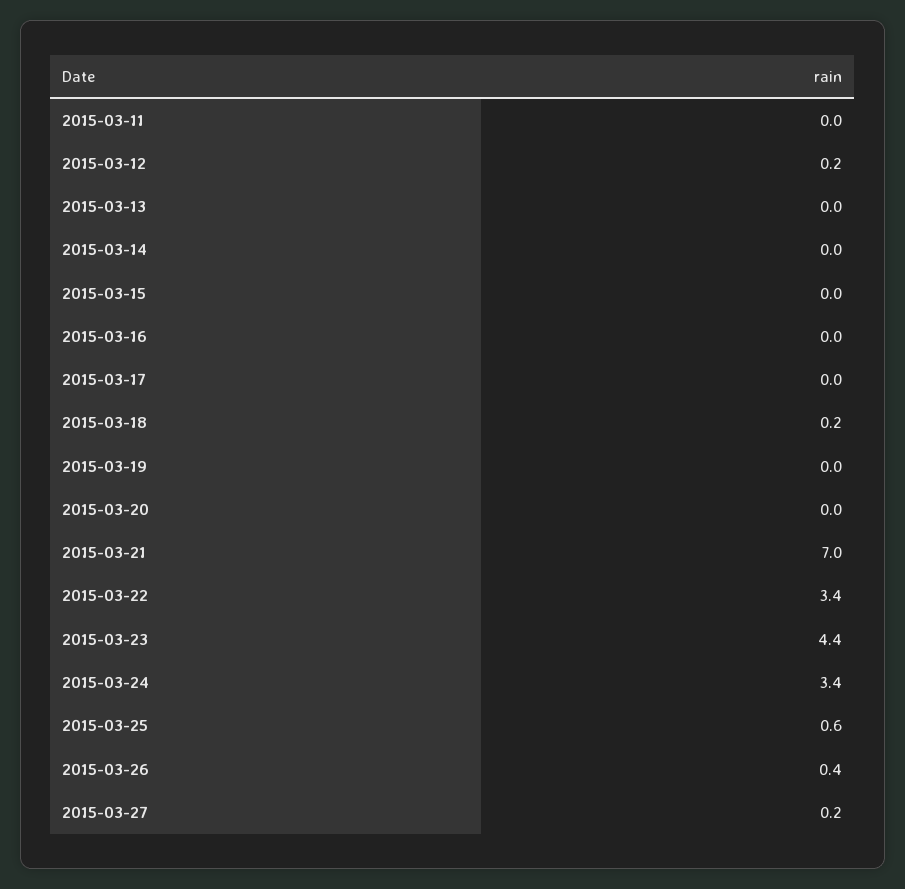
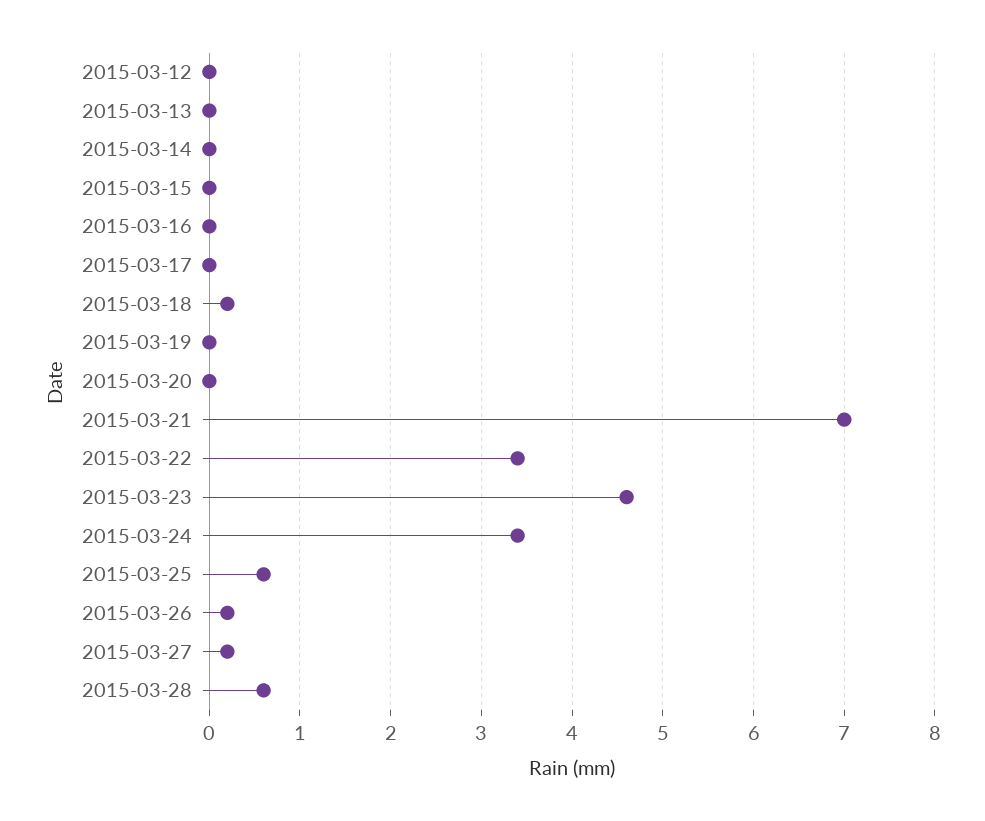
2015-03-11: 0 -> none
2015-03-12: 0.2 -> 0
2015-03-23: 4.4 -> 4.6
2015-03-26: 0.4 -> 0.2
2015-03-28: none -> 0.6

